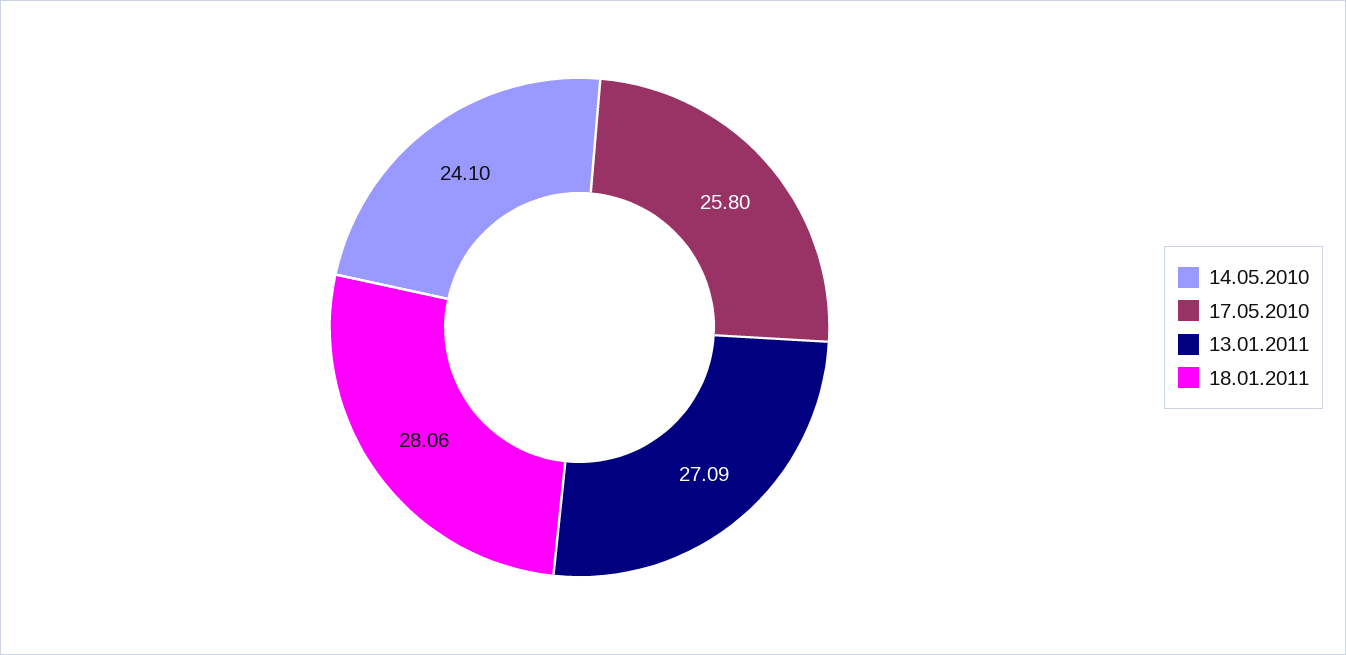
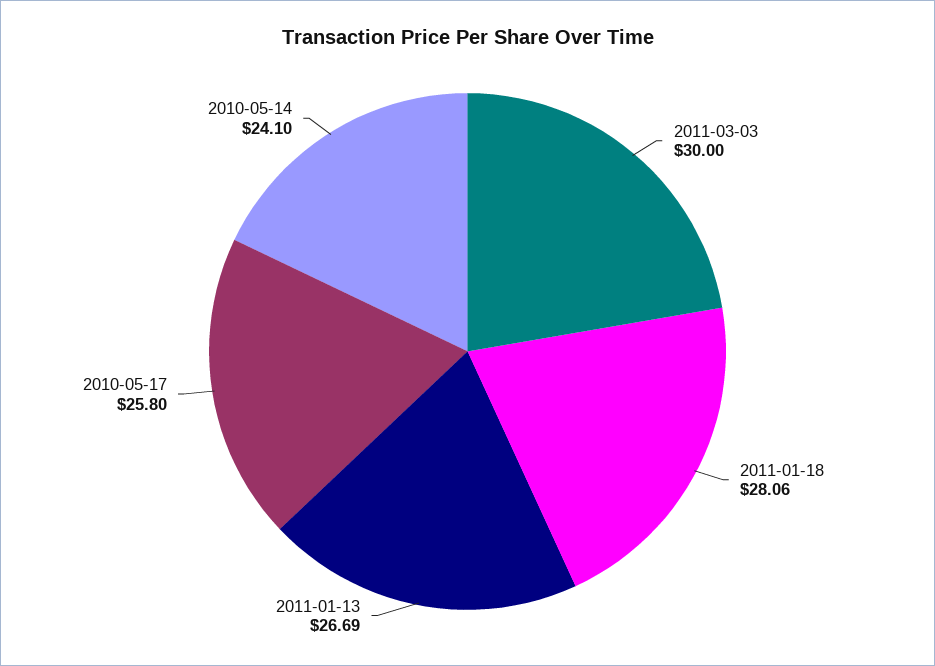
13.01.2011: 27.09 -> 26.69
2011-03-03: none -> 30

